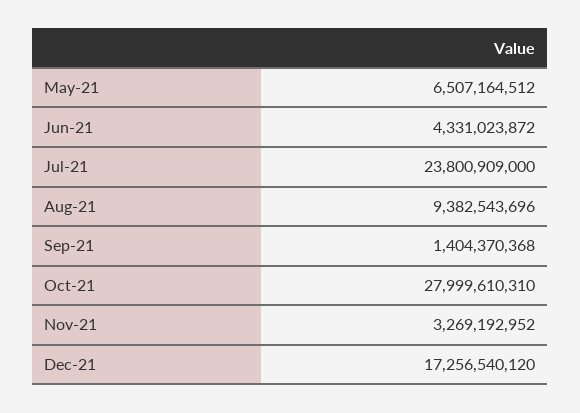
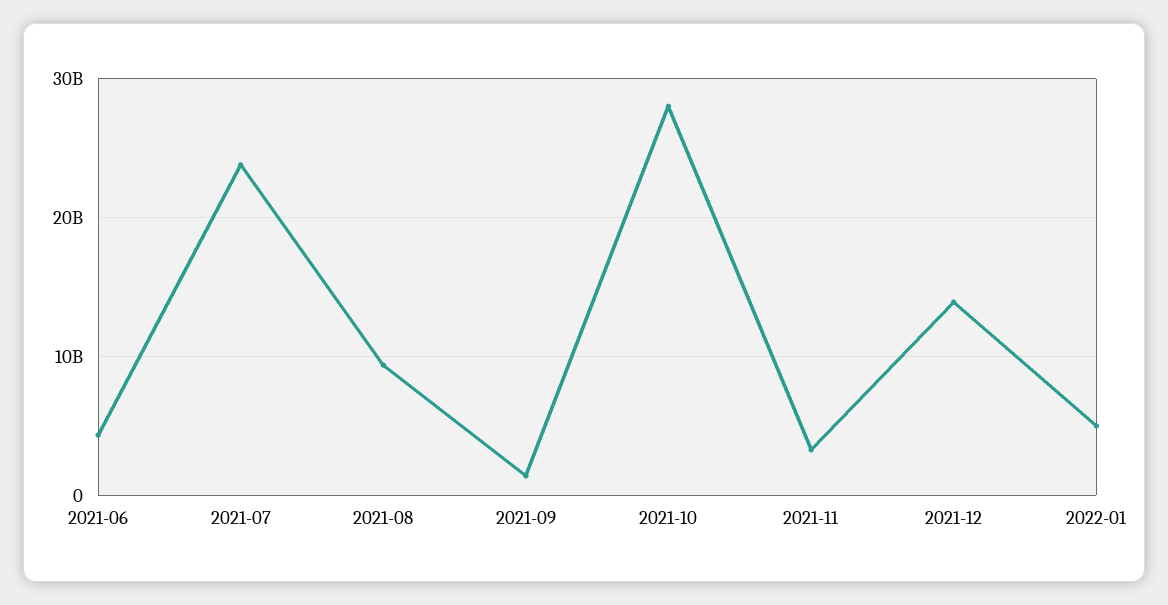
May-21: 6507164512 -> none
Dec-21: 17256540120 -> 14000000000
2022-01: none -> 5000000000

